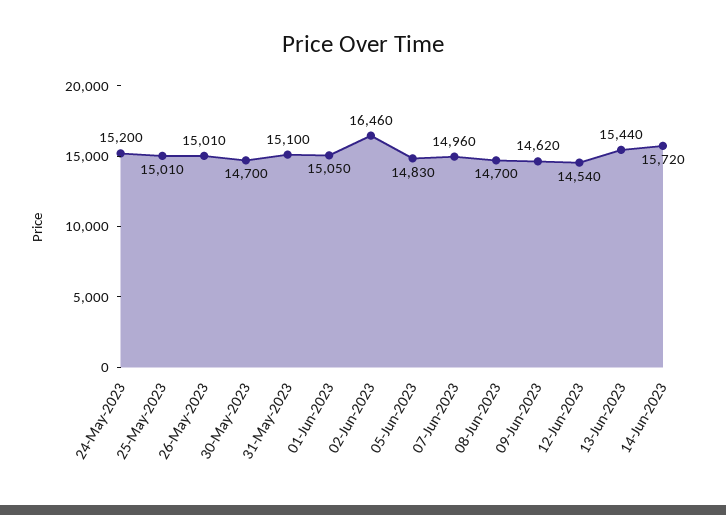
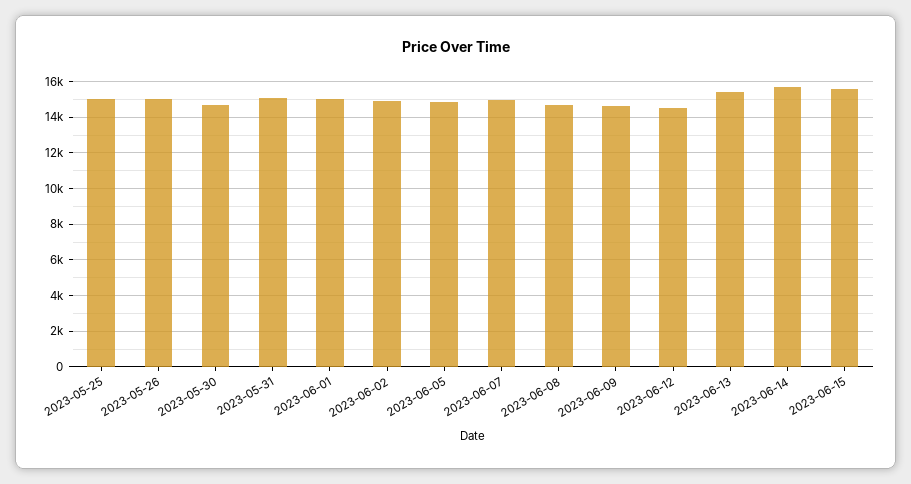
24-May-2023: 15200 -> none
02-Jun-2023: 16460 -> 15000
2023-06-15: none -> 15500

